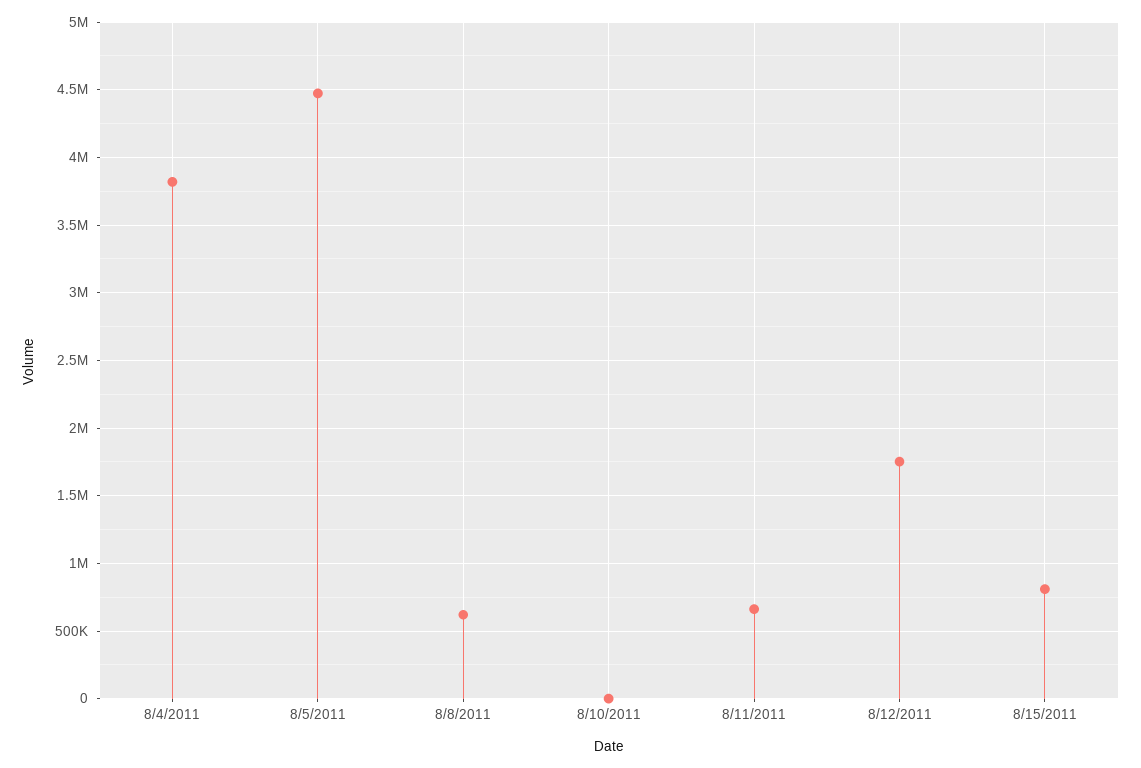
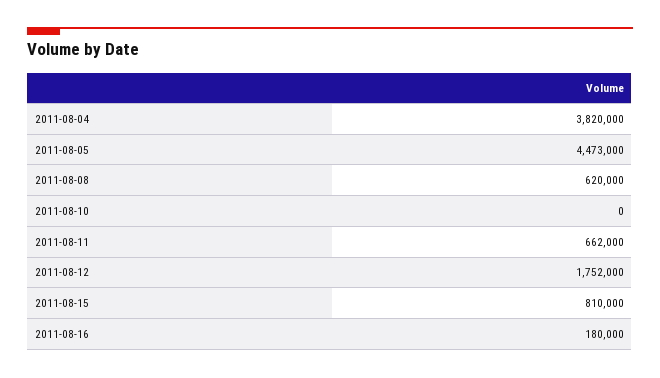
2011-08-16: none -> 180000

